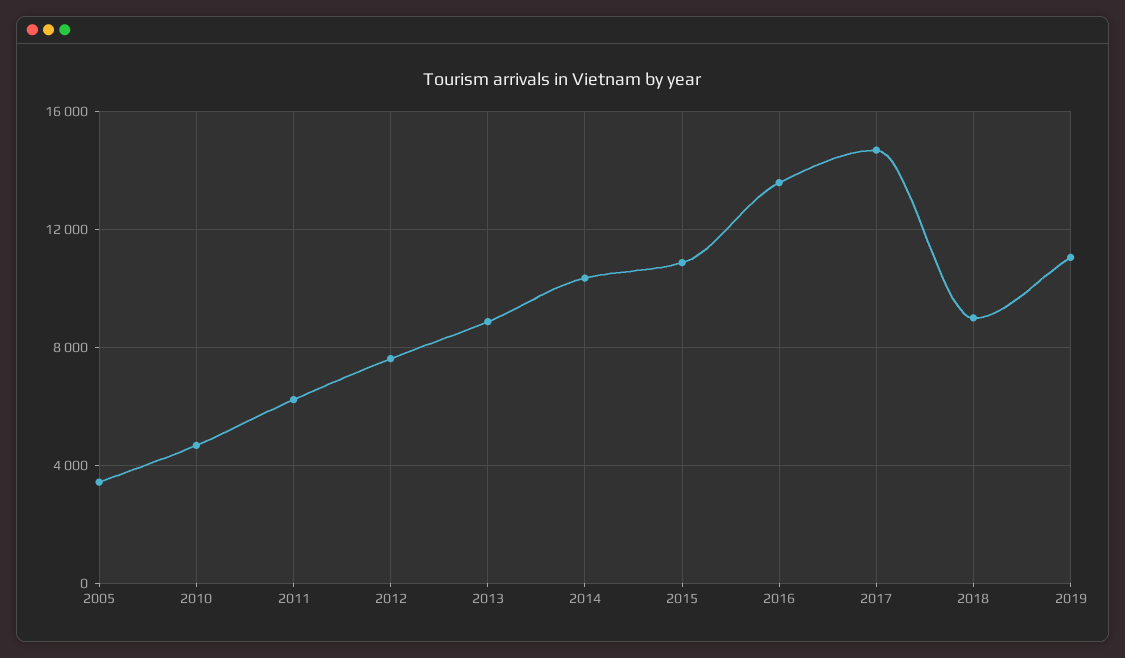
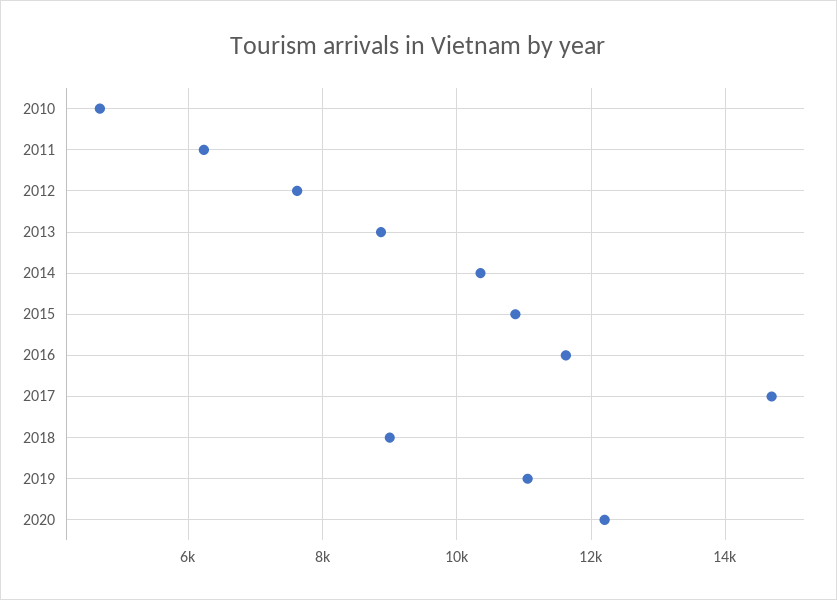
2005: 3500 -> none
2016: 13500 -> 11600
2020: none -> 12200

